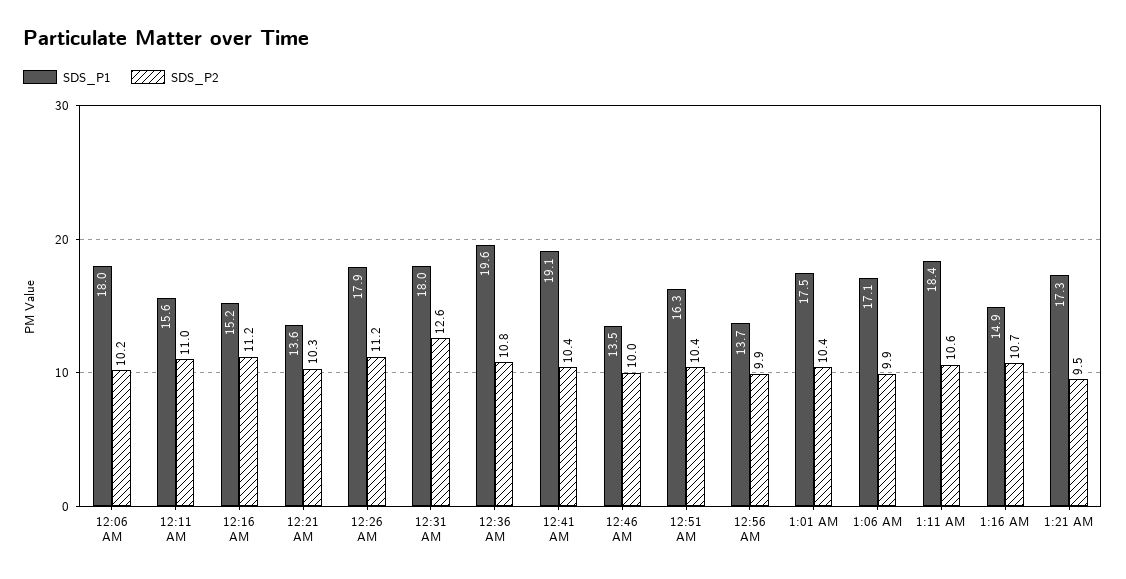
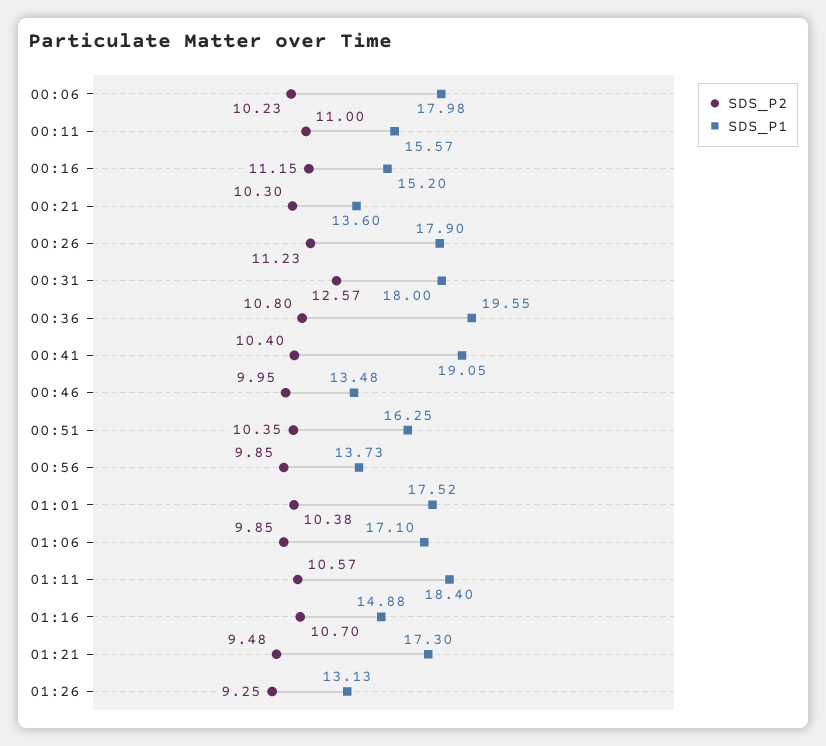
SDS_P2, 01:26: none -> 9.25
SDS_P1, 01:26: none -> 13.13

